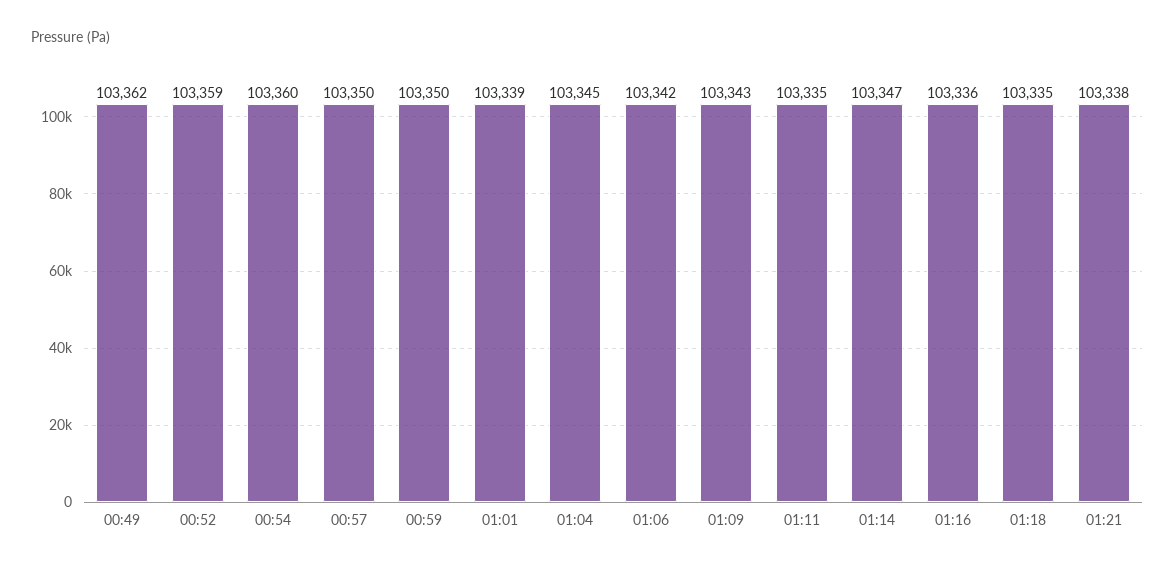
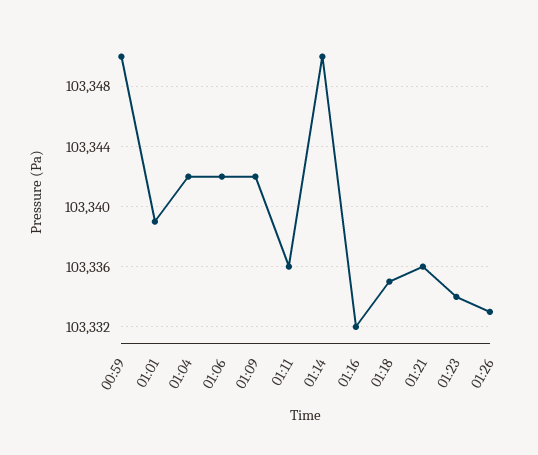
00:49: 103362 -> none
00:52: 103359 -> none
00:54: 103360 -> none
00:57: 103350 -> none
01:04: 103345 -> 103342
01:09: 103343 -> 103342
01:11: 103335 -> 103336
01:14: 103347 -> 103350
01:16: 103336 -> 103332
01:21: 103338 -> 103336
01:23: none -> 103334
01:26: none -> 103333

